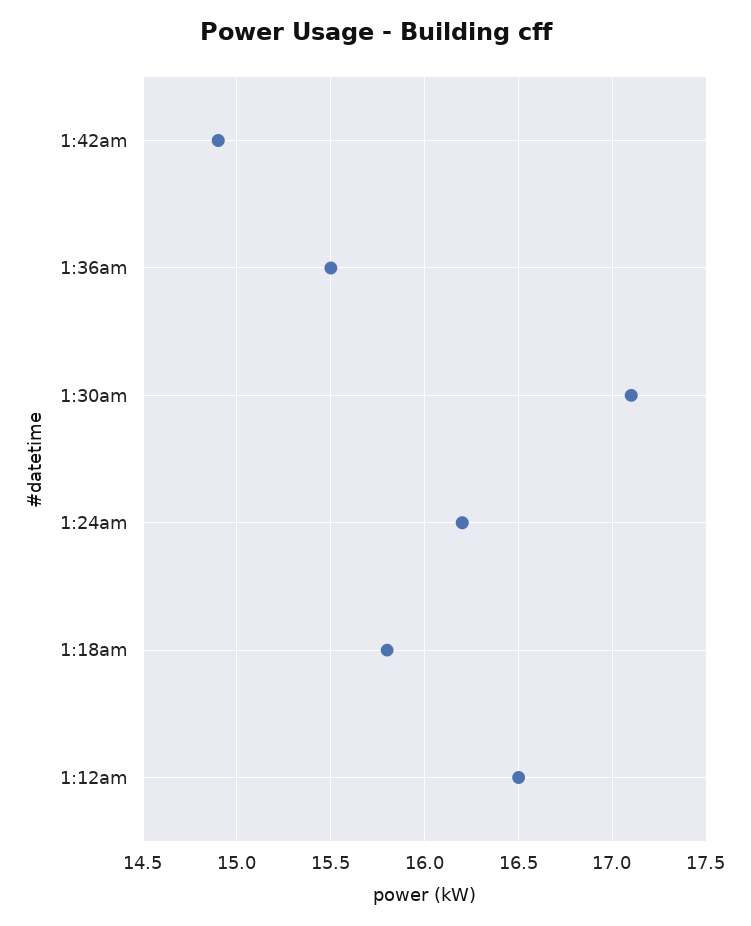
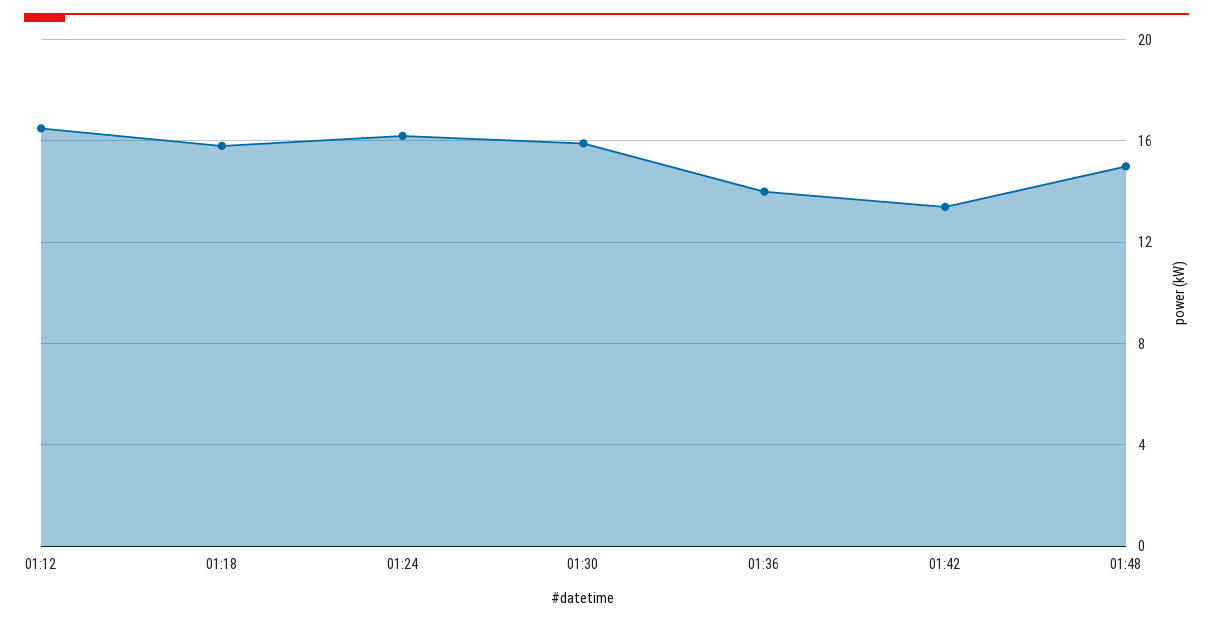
1:42am: 14.9 -> 13.5
1:36am: 15.5 -> 14
1:30am: 17.1 -> 16
01:48: none -> 15

